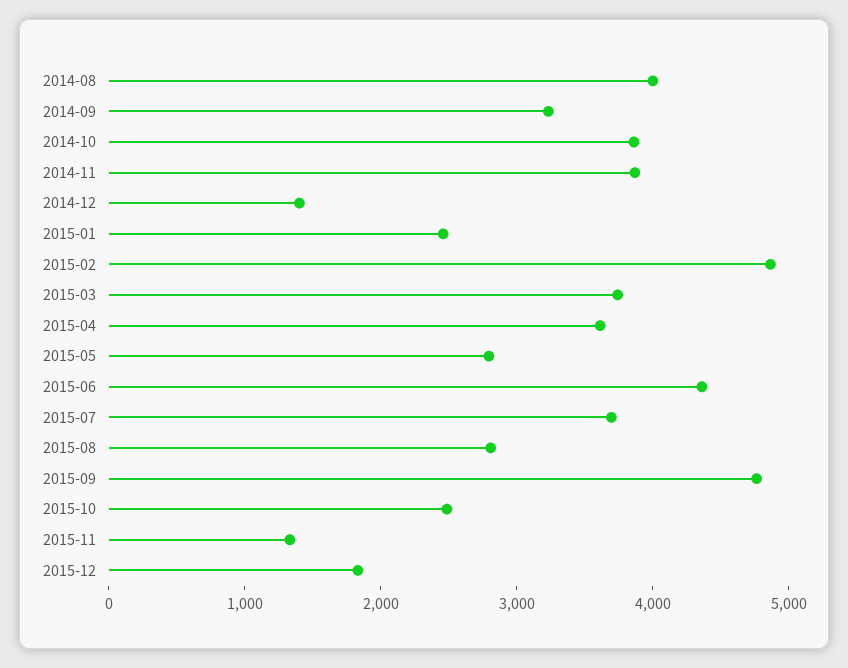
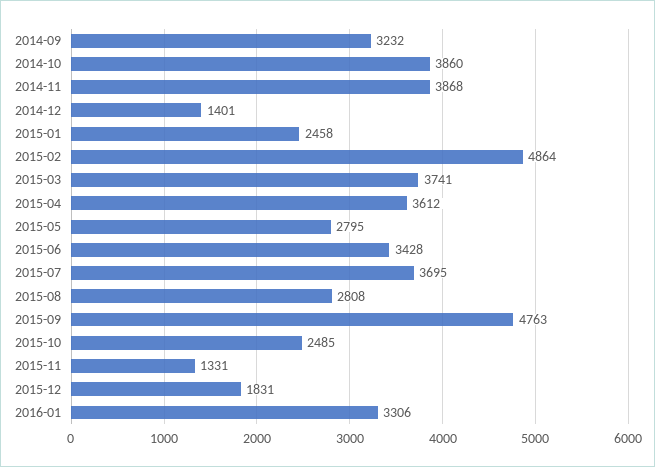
2014-08: 4000 -> none
2015-06: 4400 -> 3428
2016-01: none -> 3306

